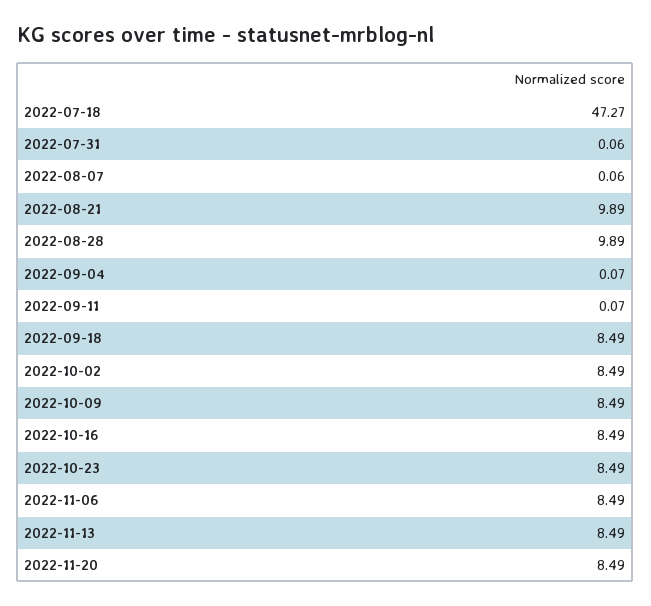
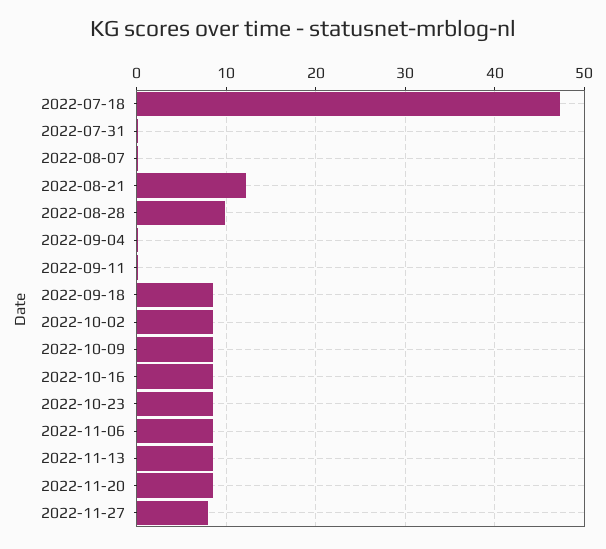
2022-08-21: 9.89 -> 12
2022-11-27: none -> 8

